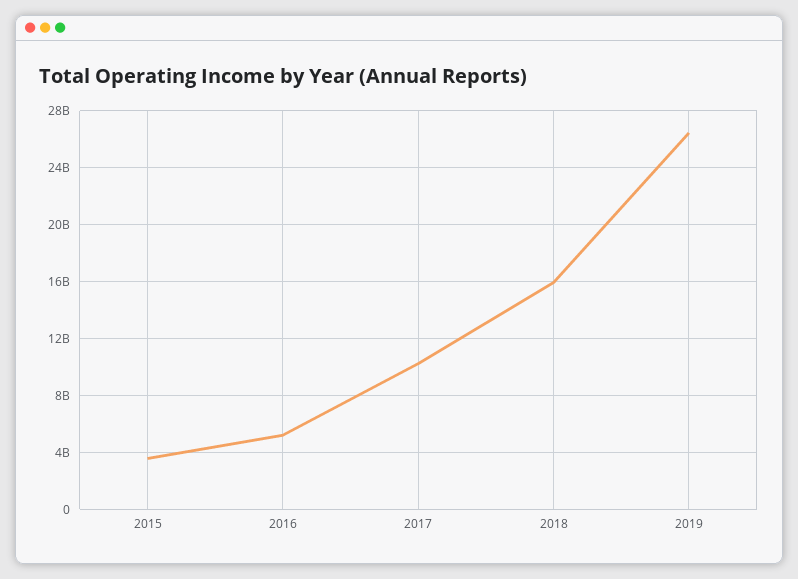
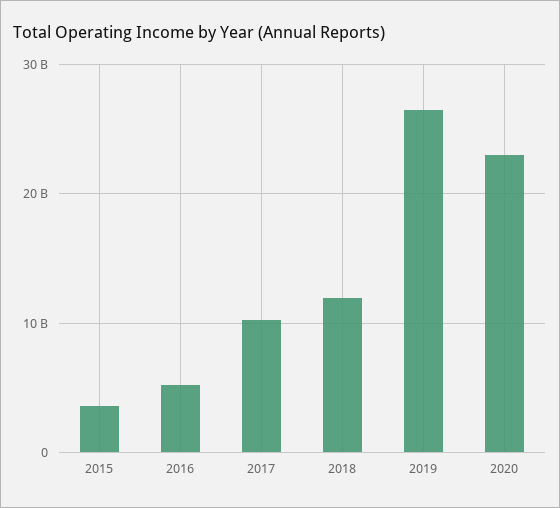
2018: 16000000000 -> 12000000000
2020: none -> 23000000000

